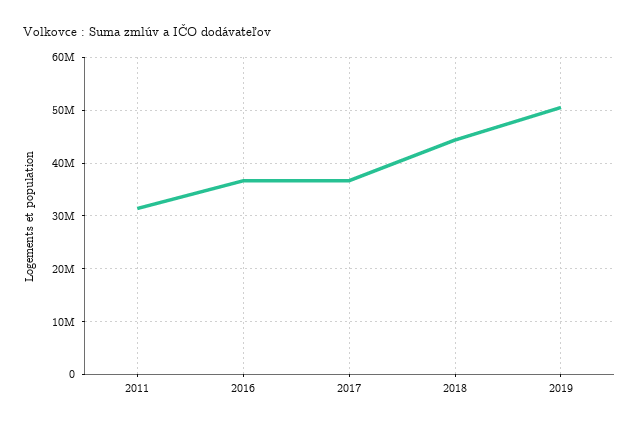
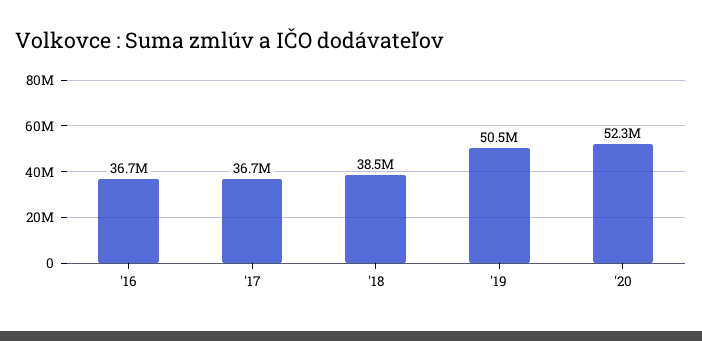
2011: 32000000 -> none
2018: 44000000 -> 38500000
'20: none -> 52300000

